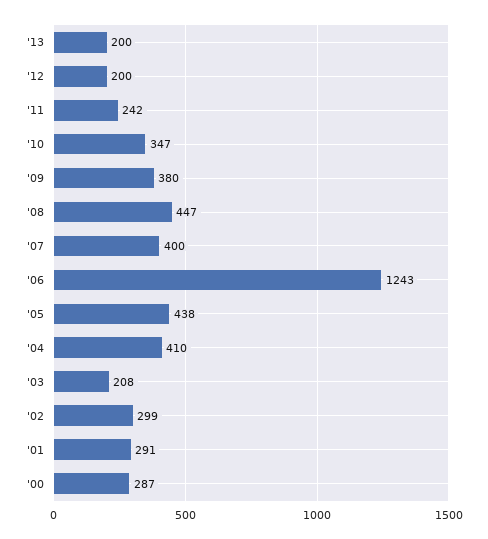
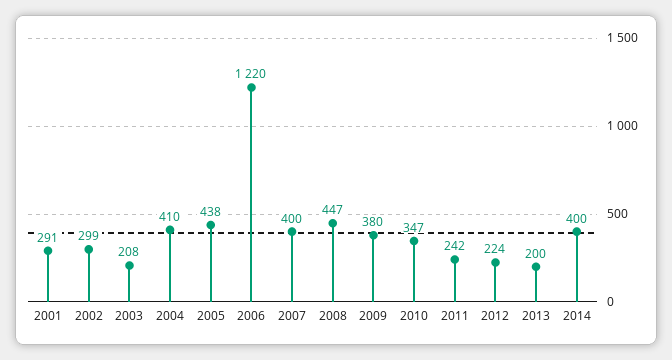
'12: 200 -> 224
'06: 1243 -> 1220
'00: 287 -> none
2014: none -> 400

